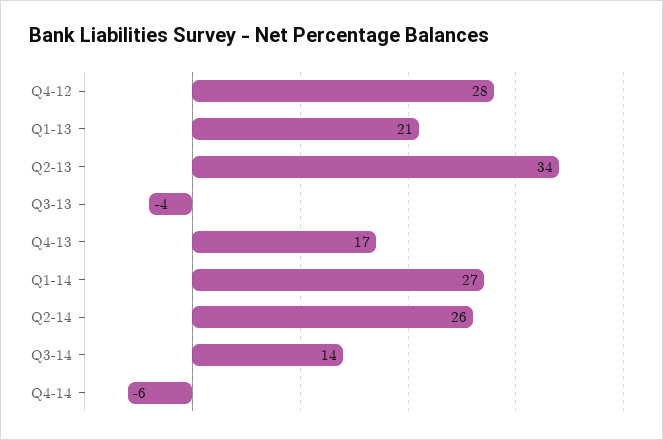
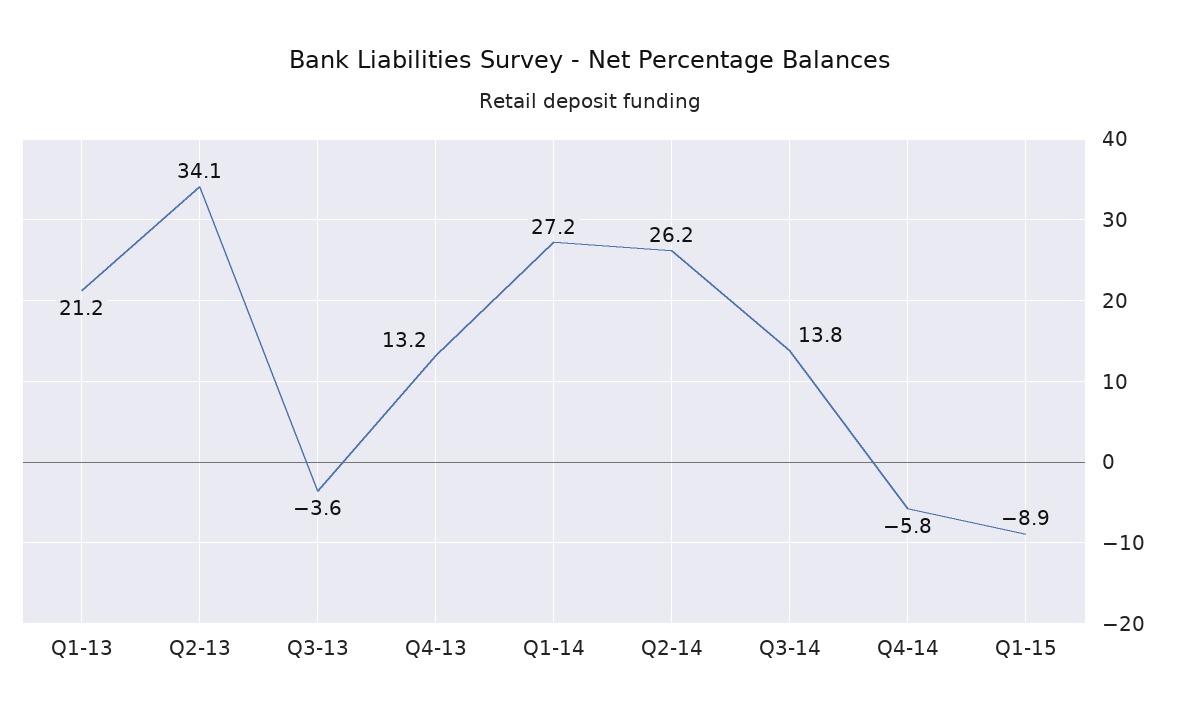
Q4-12: 28 -> none
Q4-13: 17 -> 13.2
Q1-15: none -> -8.9

